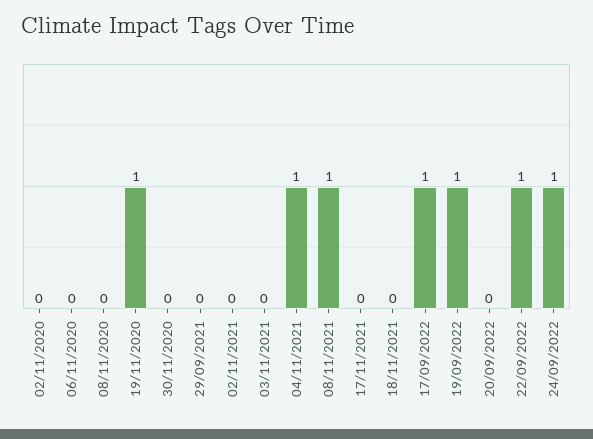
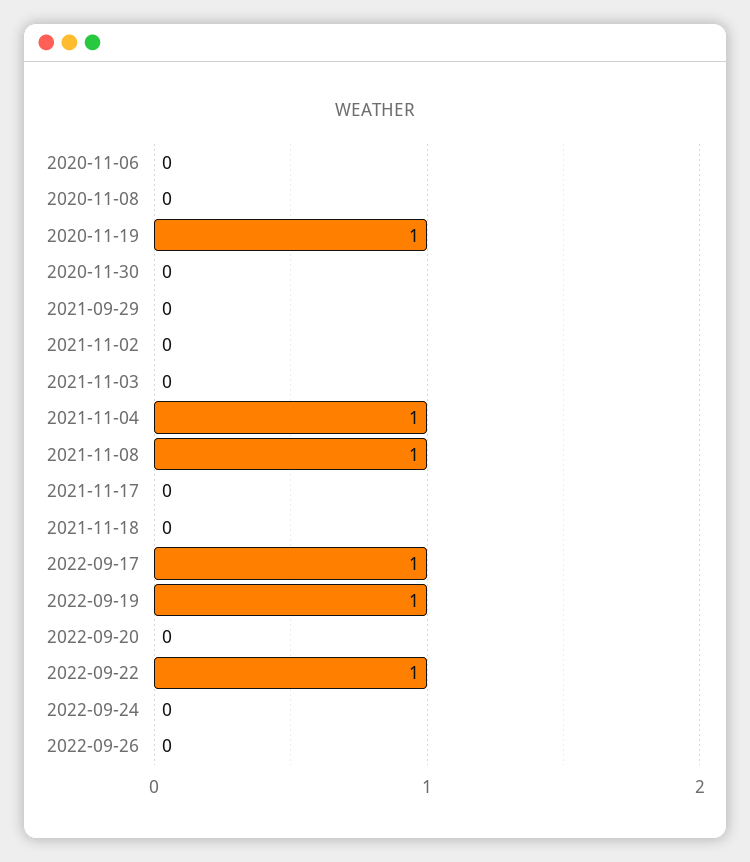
02/11/2020: 0 -> none
24/09/2022: 1 -> 0
2022-09-26: none -> 0

